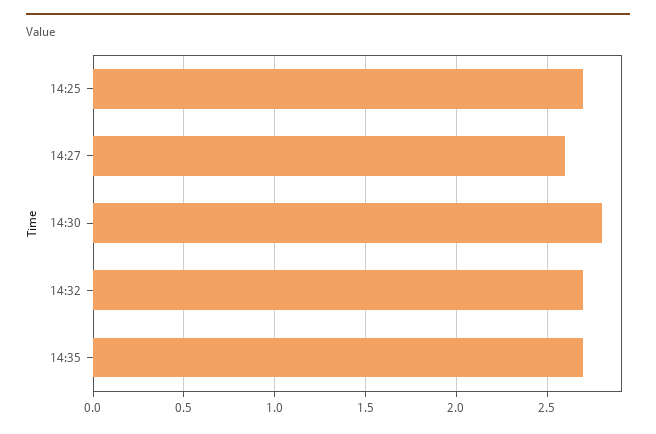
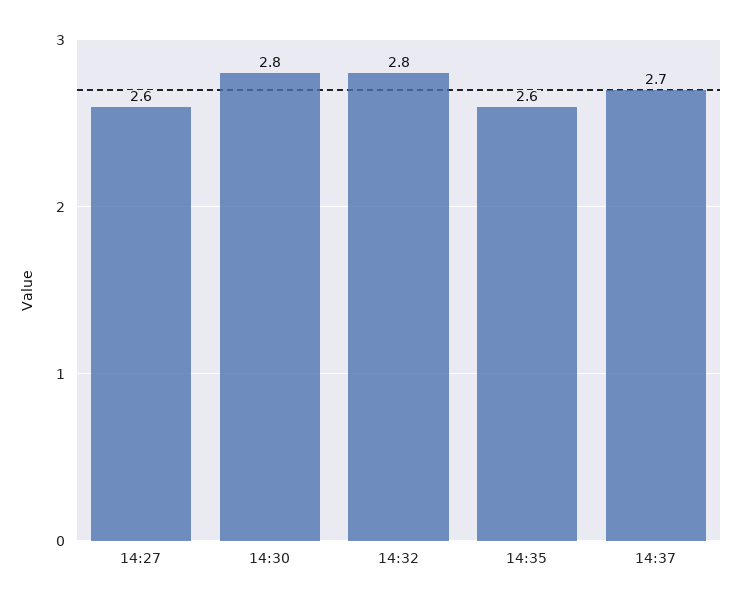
14:25: 2.7 -> none
14:32: 2.7 -> 2.8
14:35: 2.7 -> 2.6
14:37: none -> 2.7

